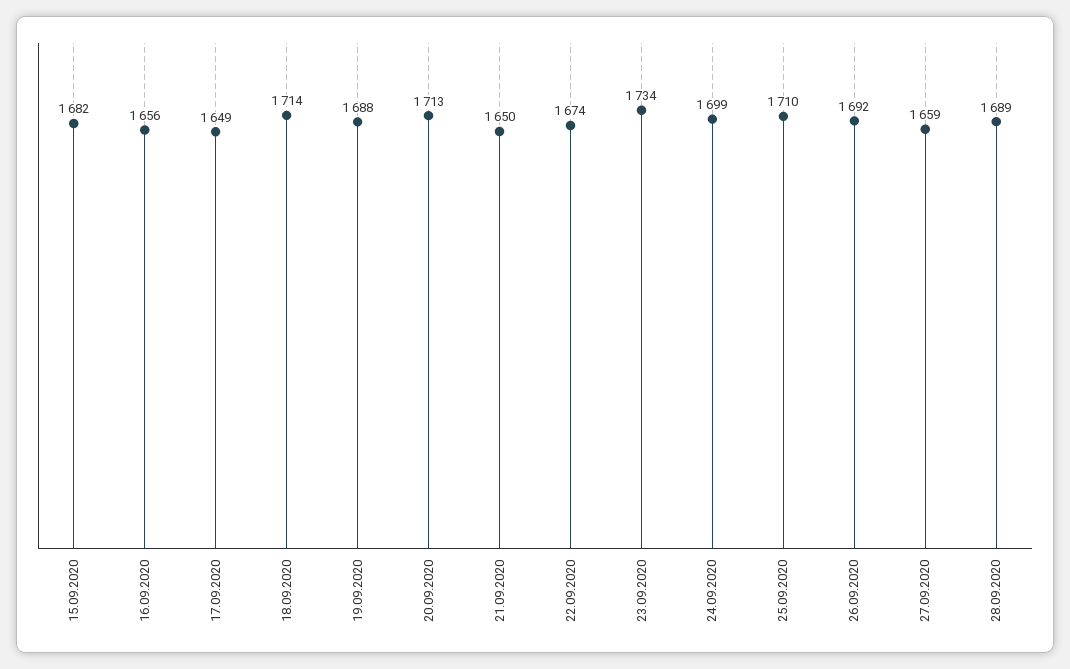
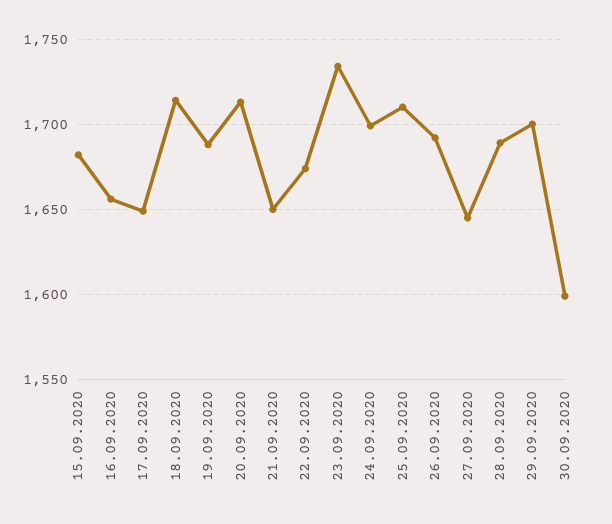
27.09.2020: 1659 -> 1645
29.09.2020: none -> 1700
30.09.2020: none -> 1600

